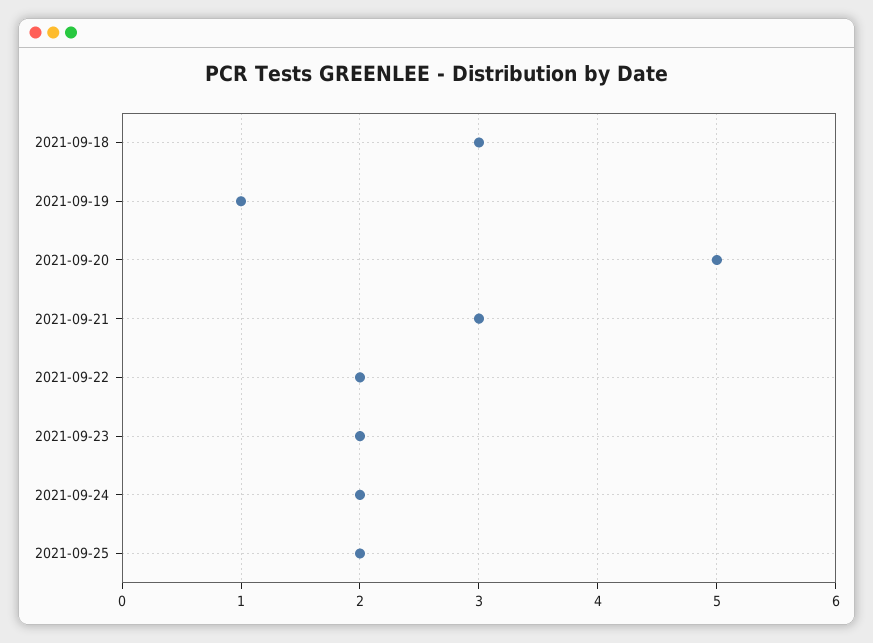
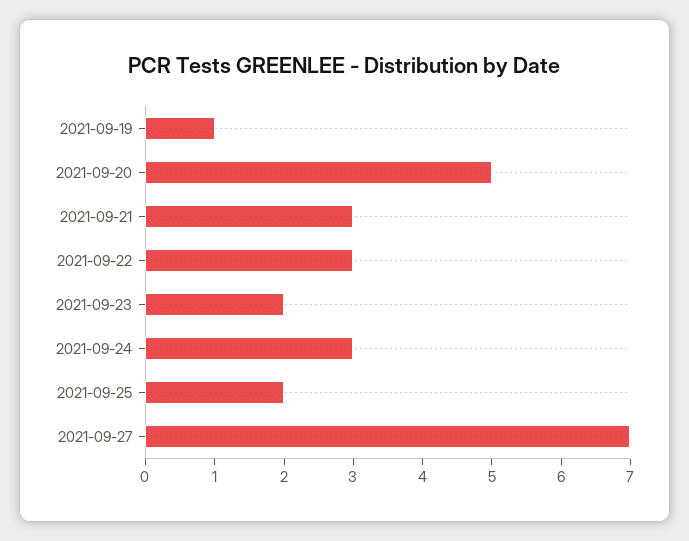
2021-09-18: 3 -> none
2021-09-22: 2 -> 3
2021-09-24: 2 -> 3
2021-09-27: none -> 7

